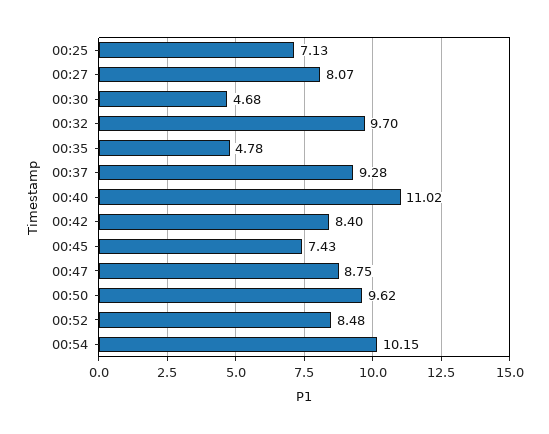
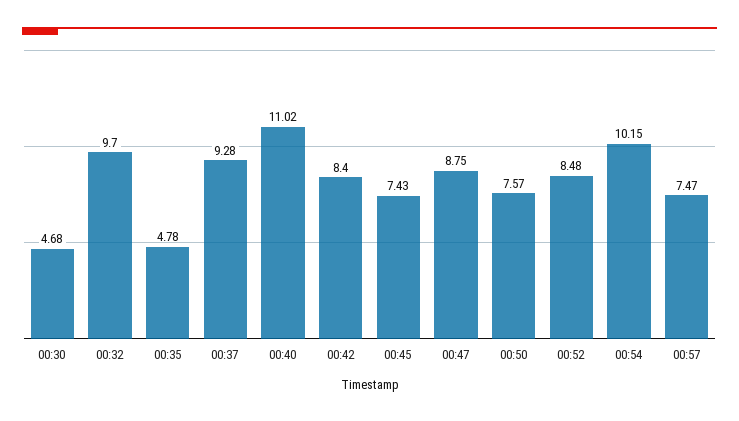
00:25: 7.13 -> none
00:27: 8.07 -> none
00:50: 9.62 -> 7.57
00:57: none -> 7.47

